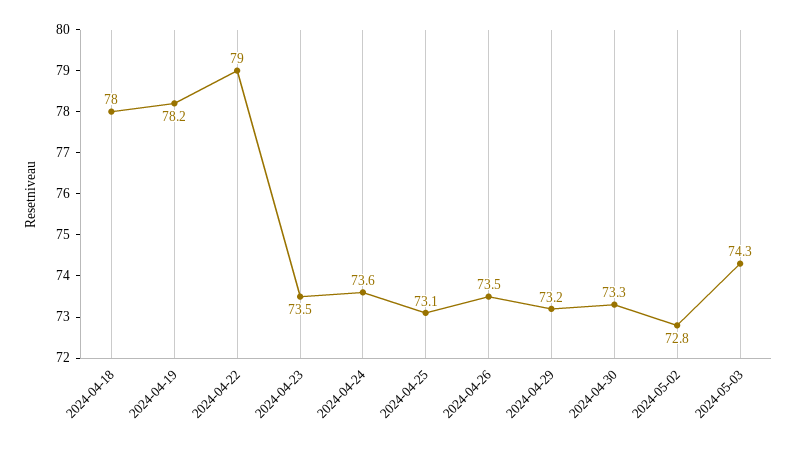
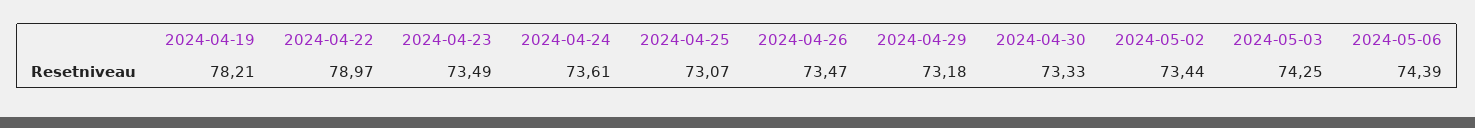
2024-04-18: 78 -> none
2024-05-02: 72.8 -> 73.44
2024-05-06: none -> 74.39

